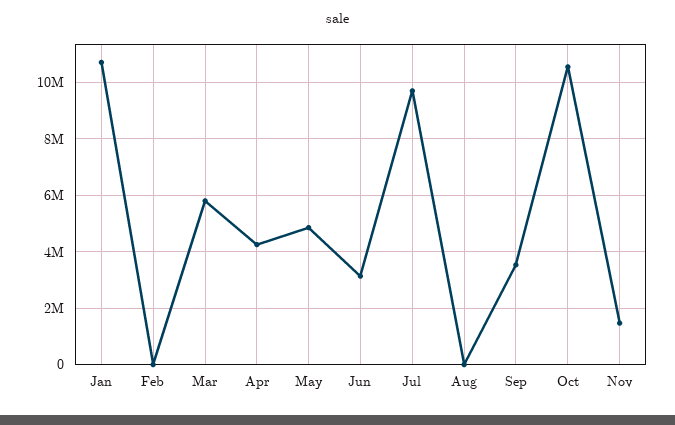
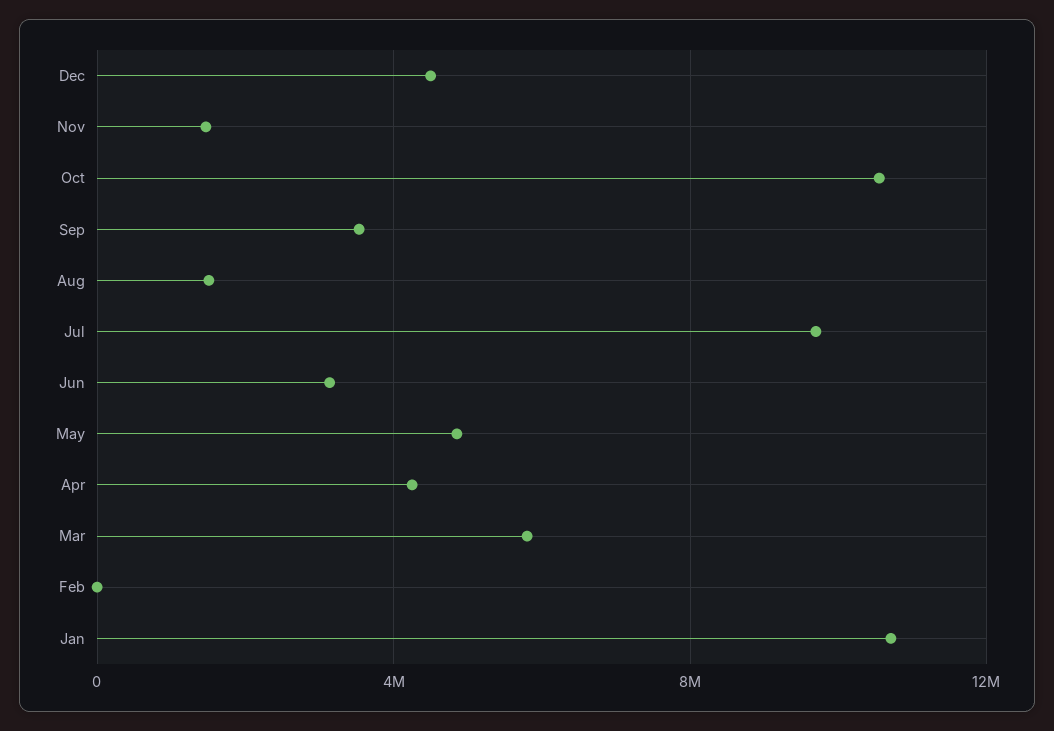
Aug: 0 -> 1500000
Dec: none -> 4500000

